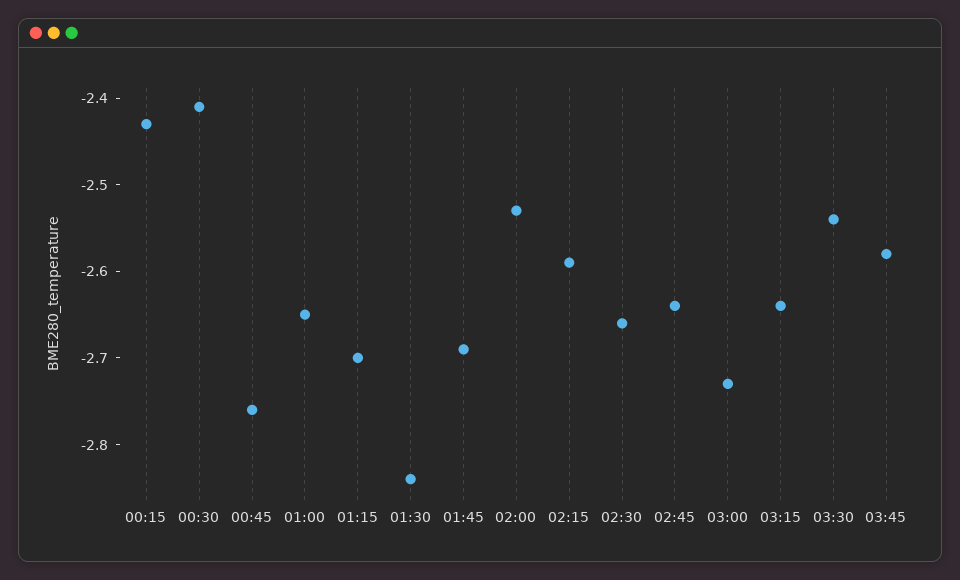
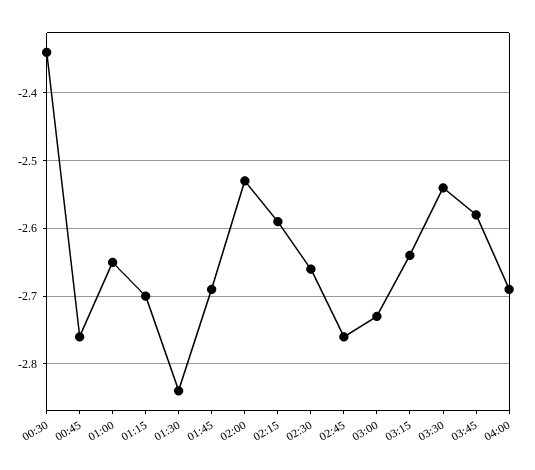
00:15: -2.43 -> none
00:30: -2.41 -> -2.34
02:45: -2.64 -> -2.76
04:00: none -> -2.69

